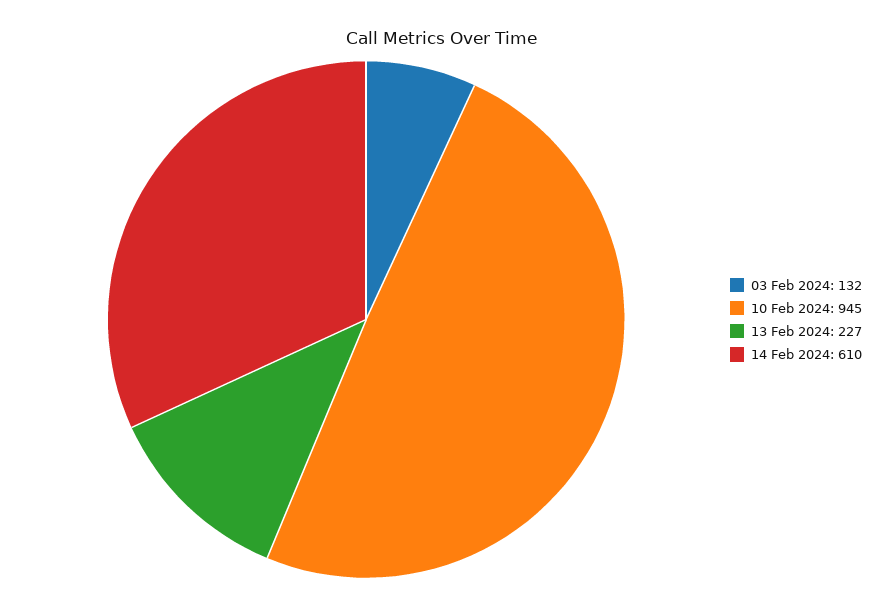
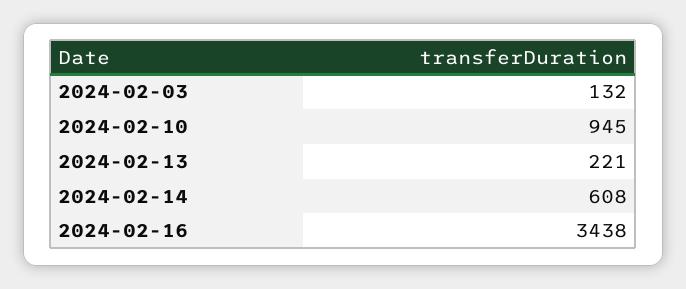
13 Feb 2024: 227 -> 221
14 Feb 2024: 610 -> 608
2024-02-16: none -> 3438

